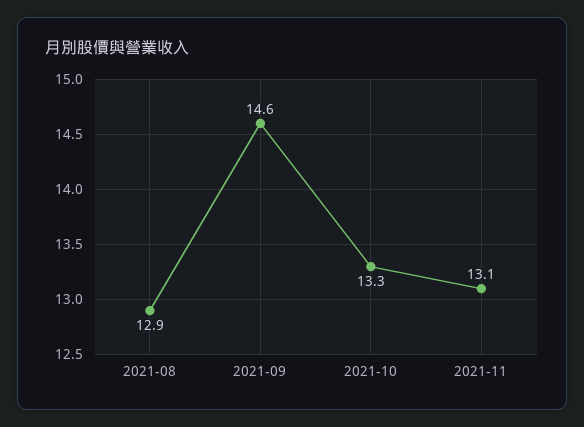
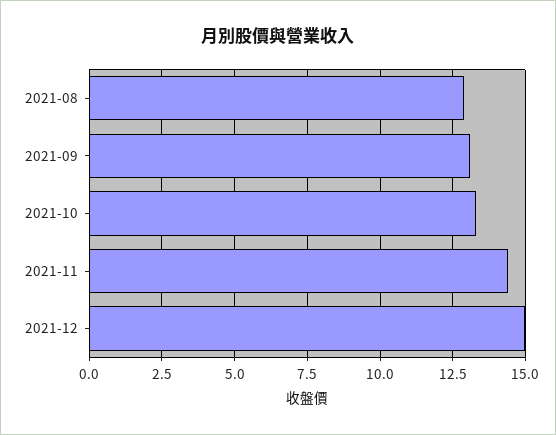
2021-09: 14.6 -> 13
2021-11: 13.1 -> 14.5
2021-12: none -> 15

